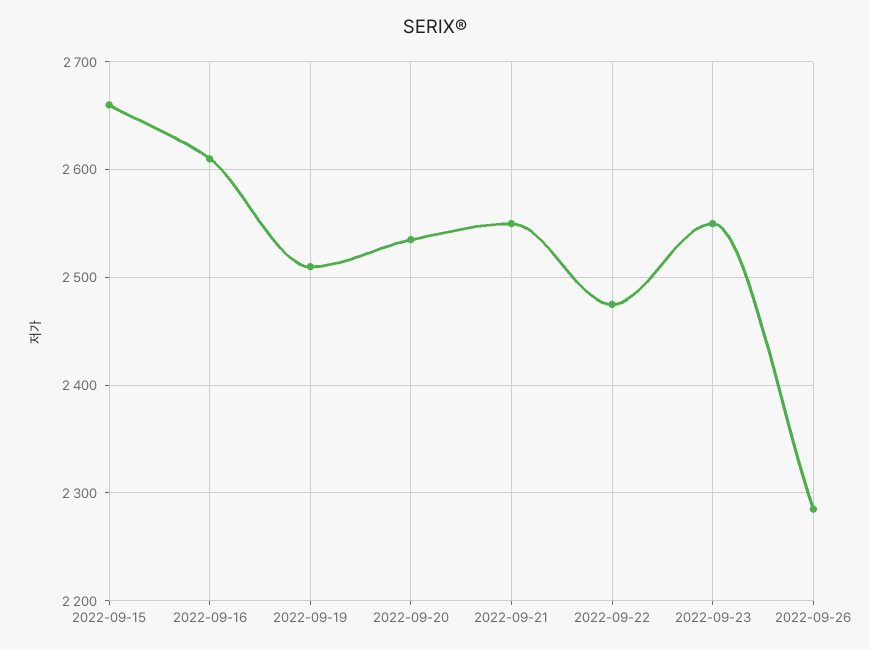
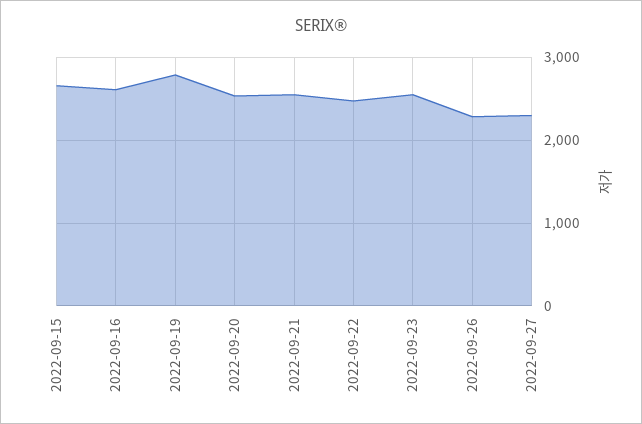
2022-09-19: 2510 -> 2800
2022-09-27: none -> 2300

